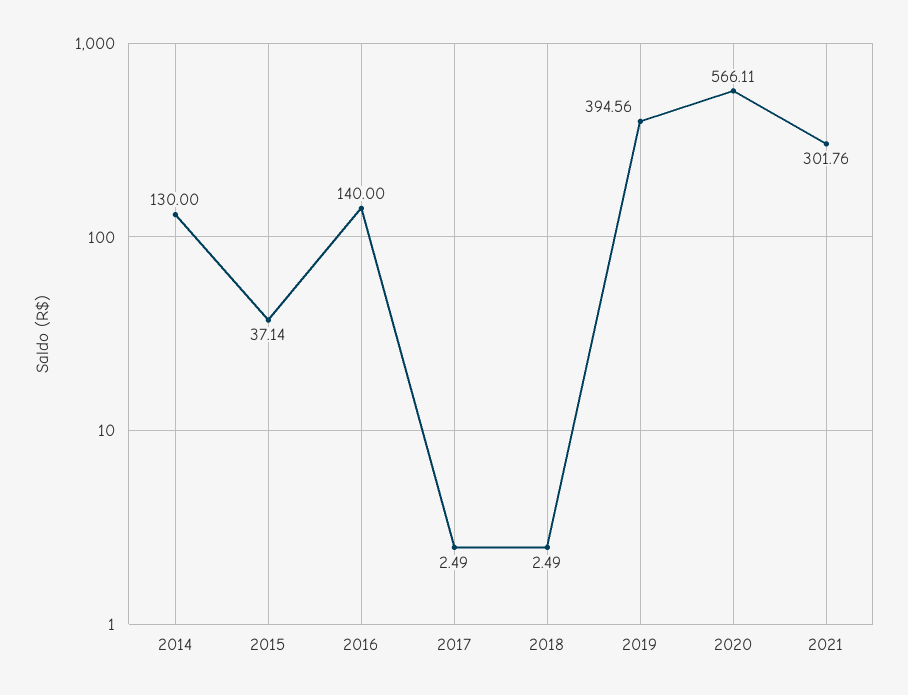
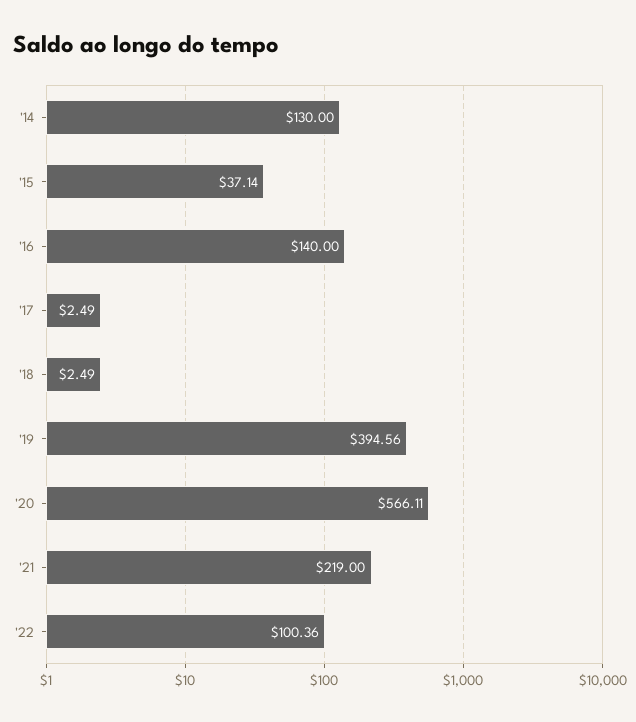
2021: 301.76 -> 219
'22: none -> 100.36

